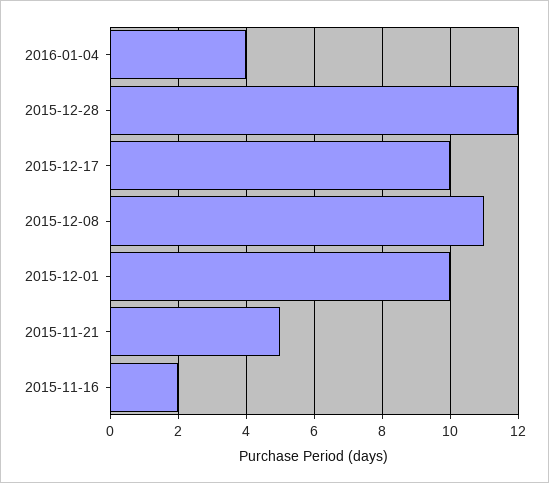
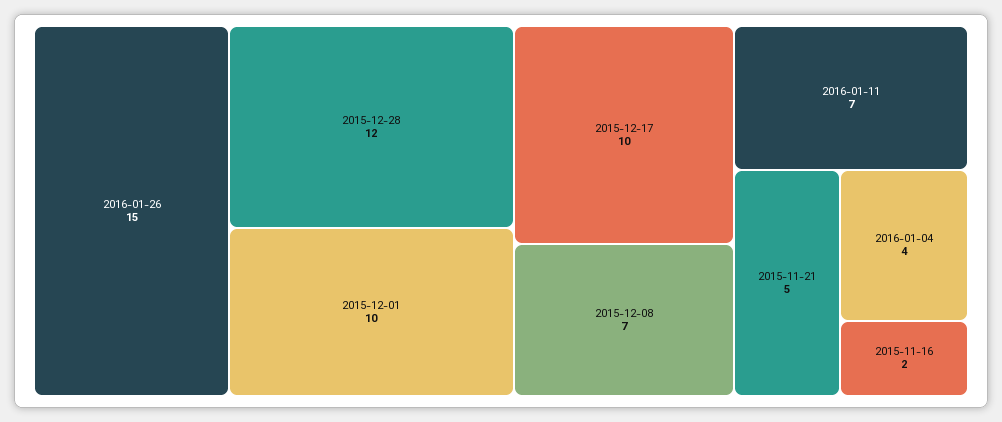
2015-12-08: 11 -> 7
2016-01-26: none -> 15
2016-01-11: none -> 7

